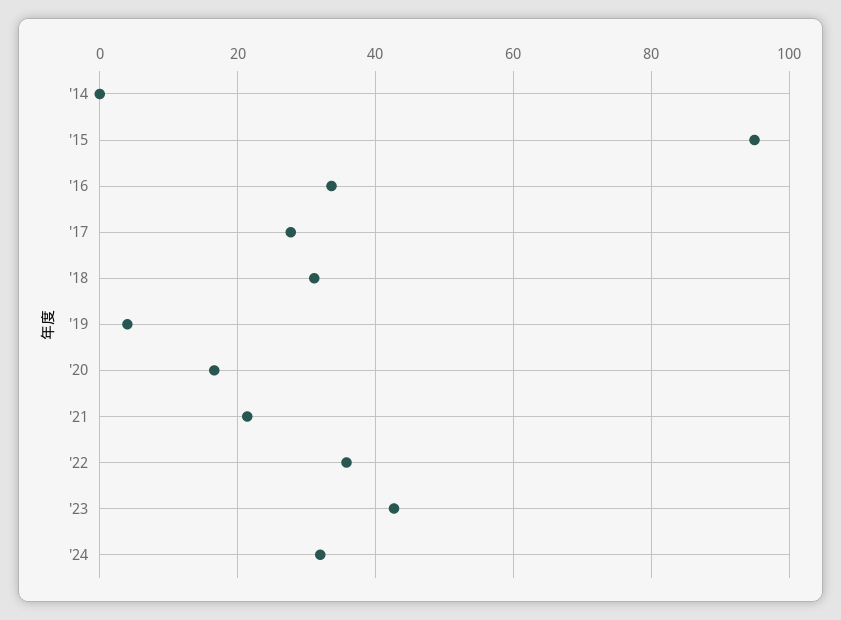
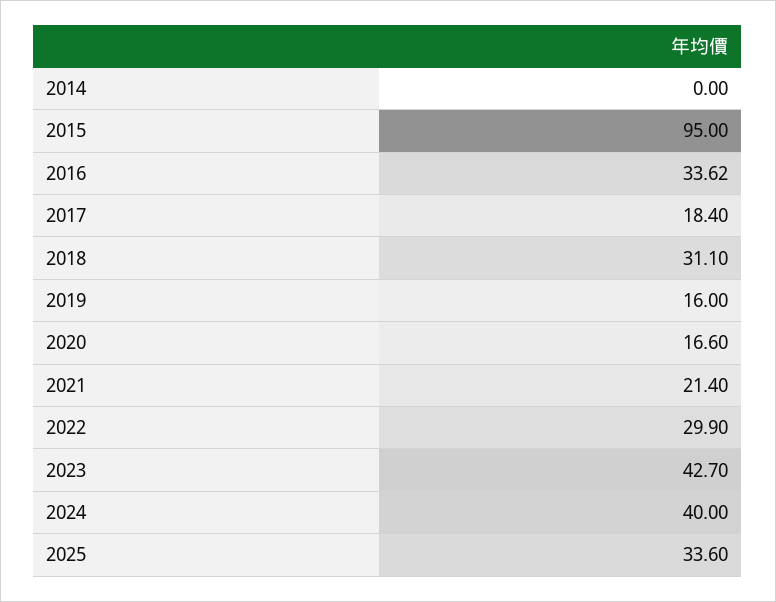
'17: 28 -> 18.4
'19: 4 -> 16
'22: 36 -> 29.9
'24: 32 -> 40
2025: none -> 33.6

